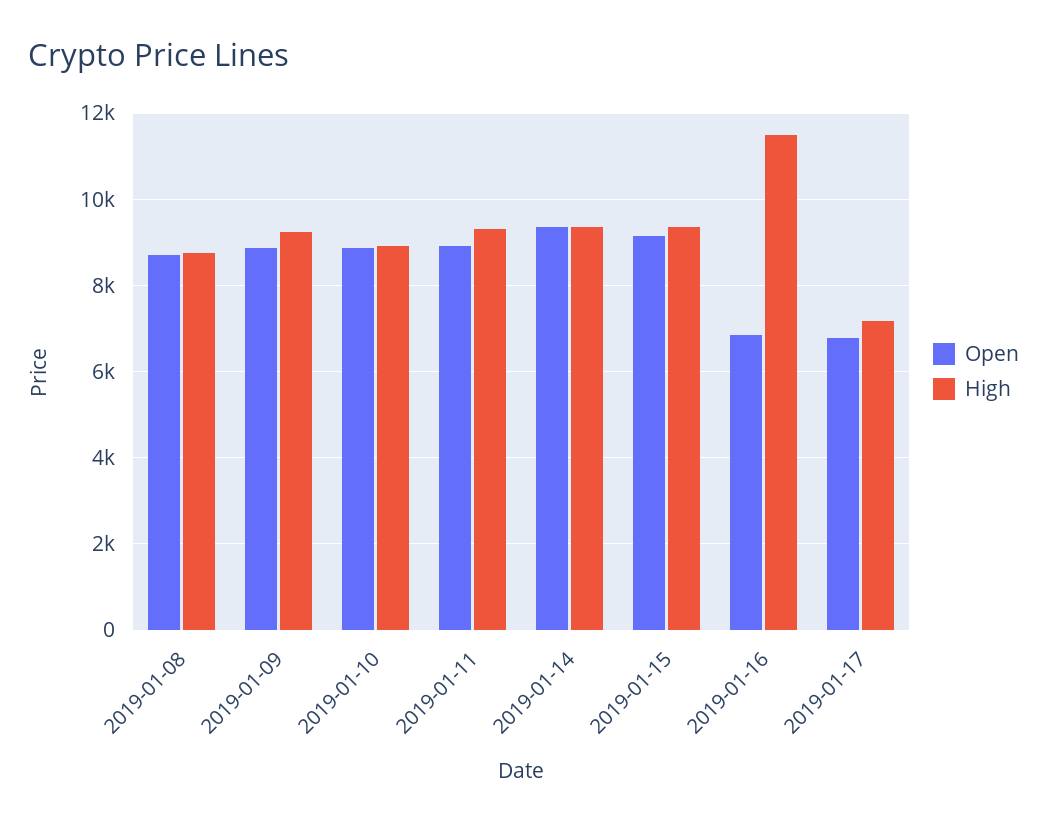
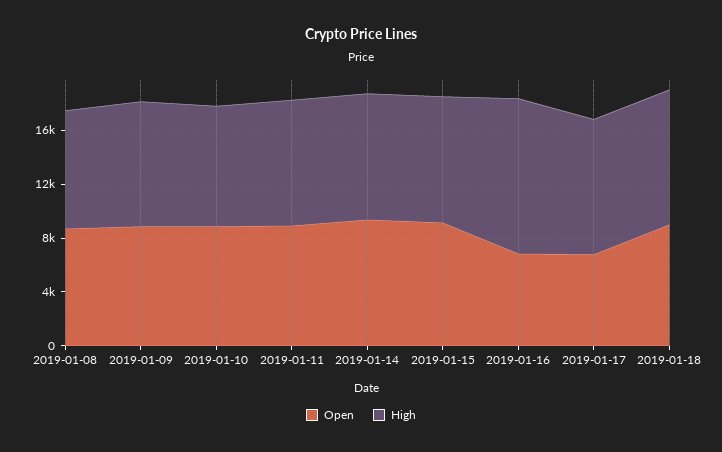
High, 2019-01-17: 7200 -> 10000
Open, 2019-01-18: none -> 9000
High, 2019-01-18: none -> 10000

